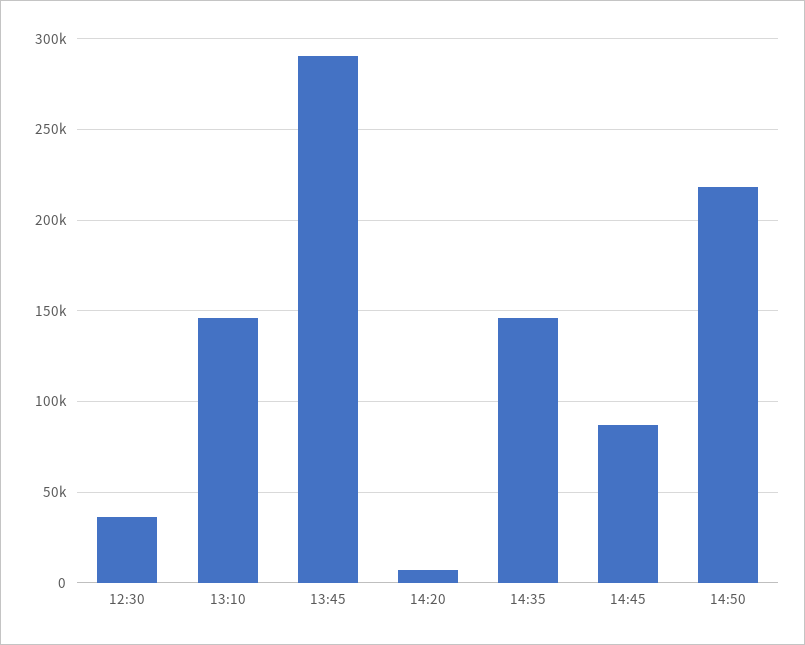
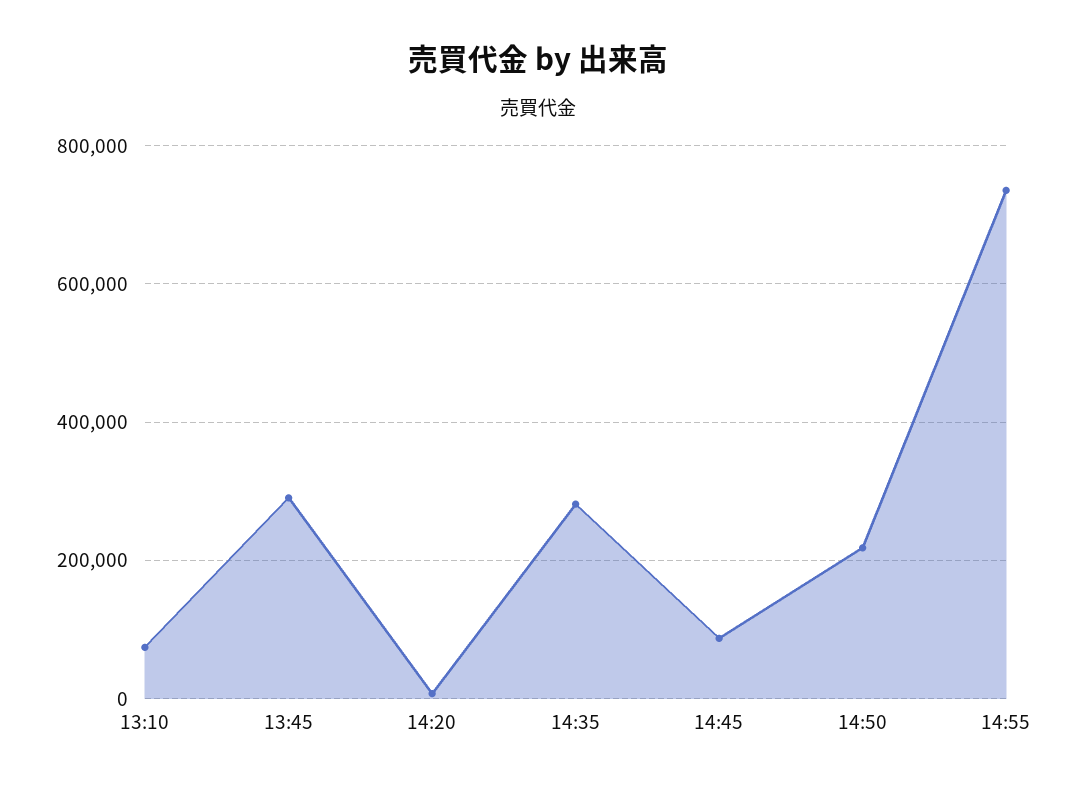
12:30: 35000 -> none
13:10: 145000 -> 80000
14:35: 145000 -> 280000
14:55: none -> 740000

